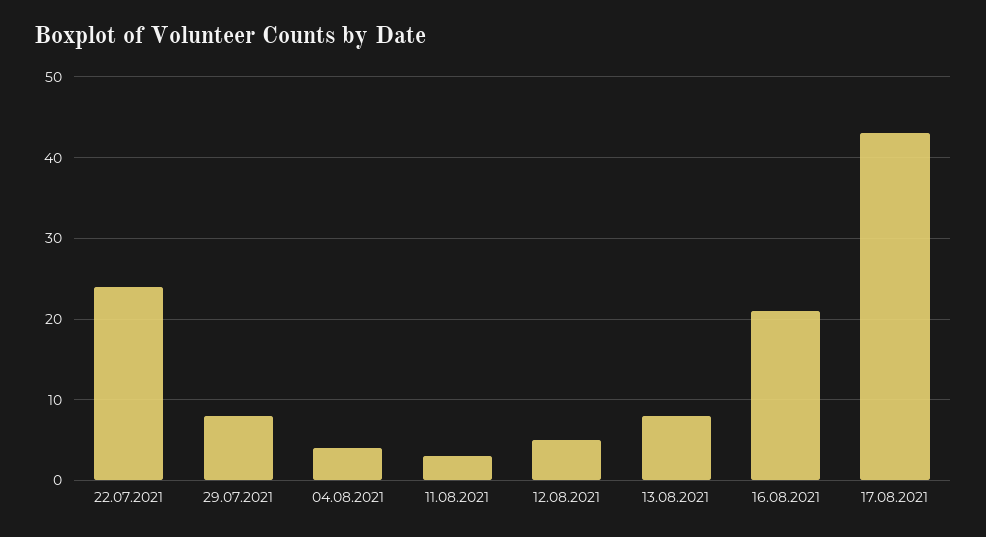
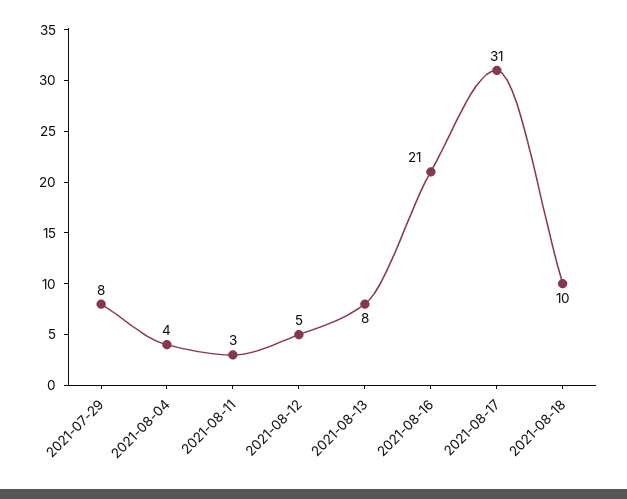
22.07.2021: 24 -> none
17.08.2021: 43 -> 31
2021-08-18: none -> 10

